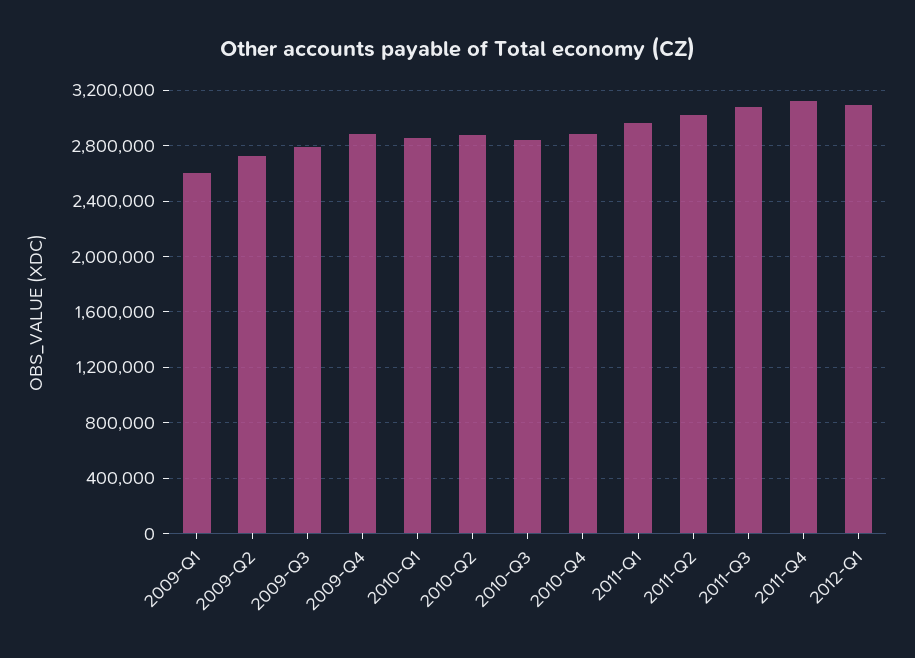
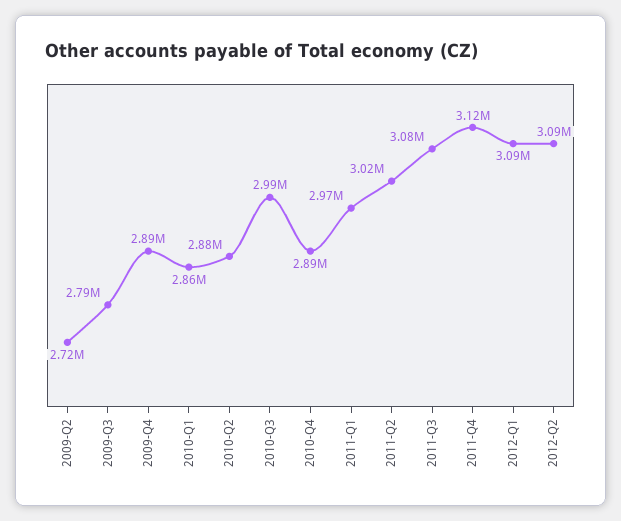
2009-Q1: 2600000 -> none
2010-Q3: 2850000 -> 2990000
2012-Q2: none -> 3090000

